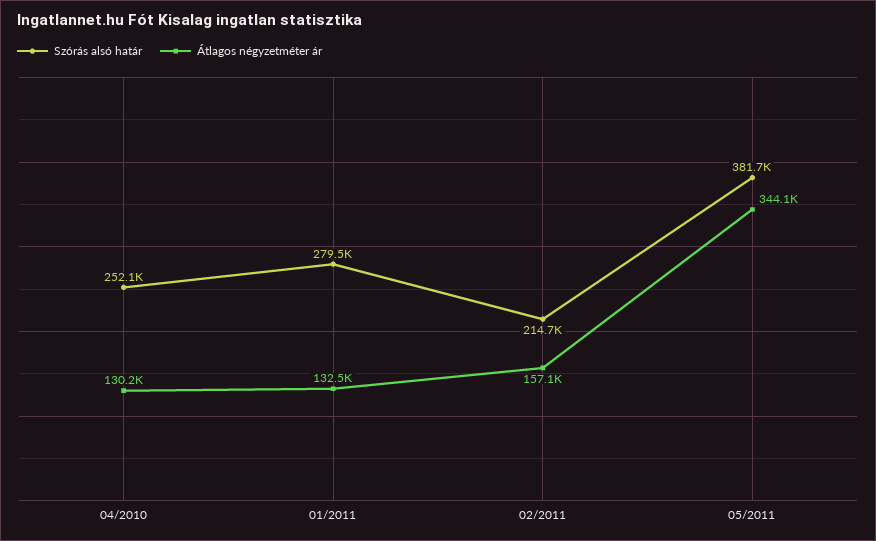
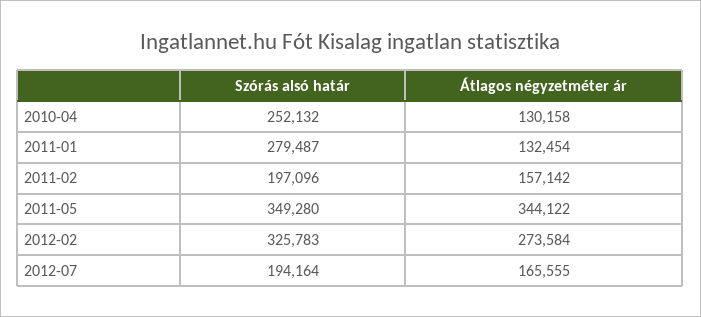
Szórás alsó határ, 02/2011: 214700 -> 197096
Szórás alsó határ, 05/2011: 381700 -> 349280
Szórás alsó határ, 2012-02: none -> 325783
Átlagos négyzetméter ár, 2012-02: none -> 273584
Szórás alsó határ, 2012-07: none -> 194164
Átlagos négyzetméter ár, 2012-07: none -> 165555

